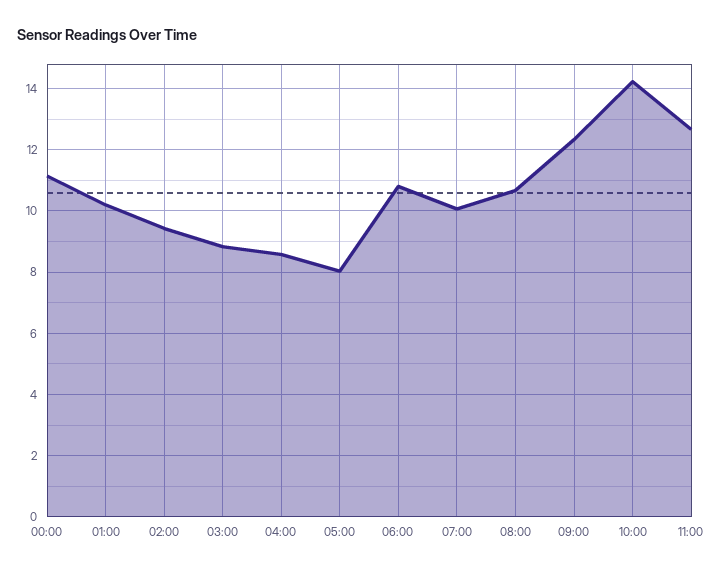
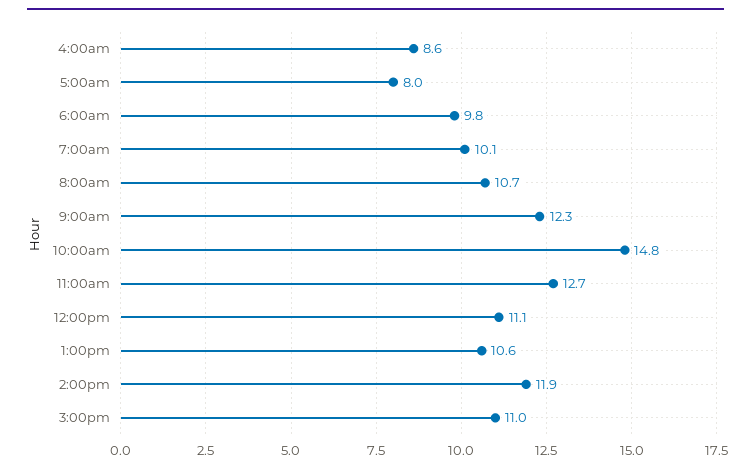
00:00: 11.2 -> none
01:00: 10.2 -> none
02:00: 9.4 -> none
03:00: 8.8 -> none
06:00: 10.8 -> 9.8
10:00: 14.2 -> 14.8
12:00pm: none -> 11.1
1:00pm: none -> 10.6
2:00pm: none -> 11.9
3:00pm: none -> 11

